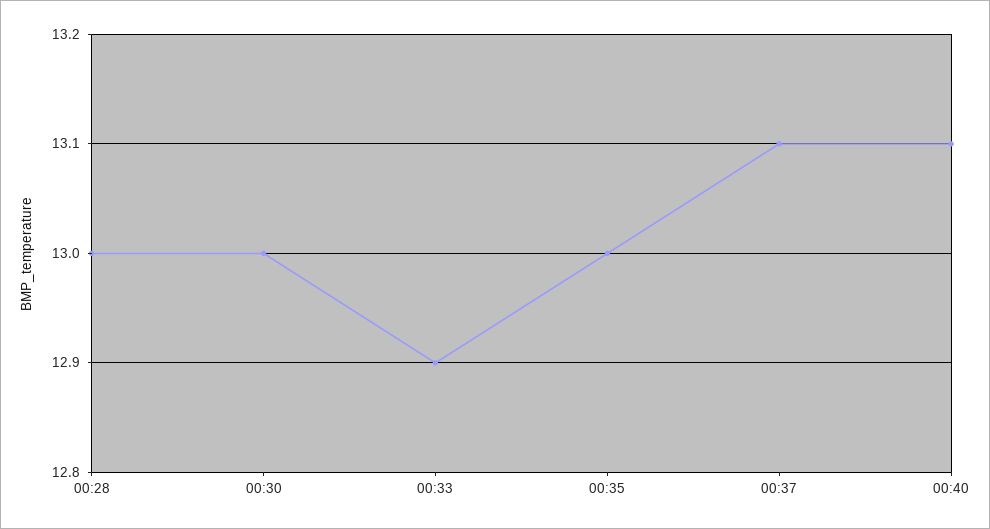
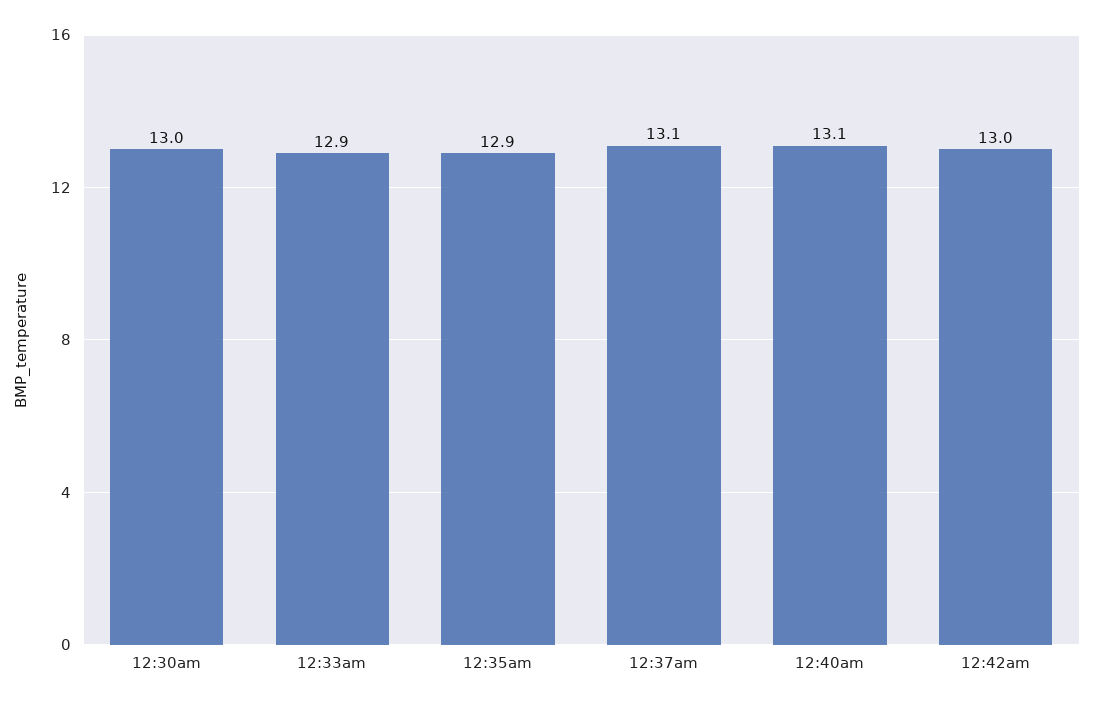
00:28: 13 -> none
00:35: 13 -> 12.9
12:42am: none -> 13

